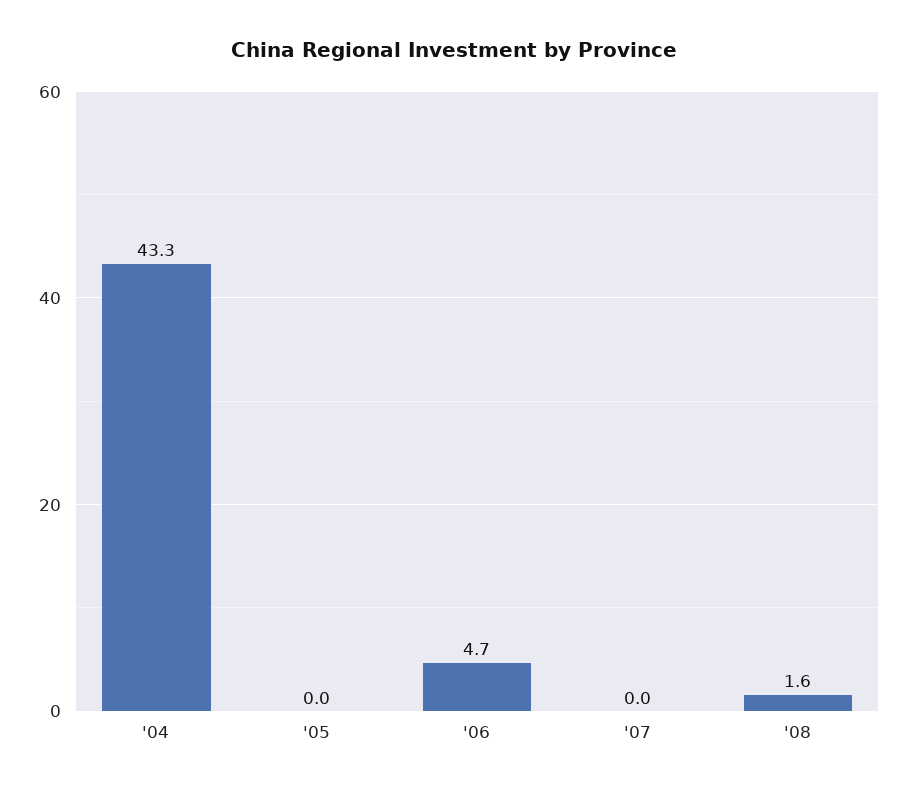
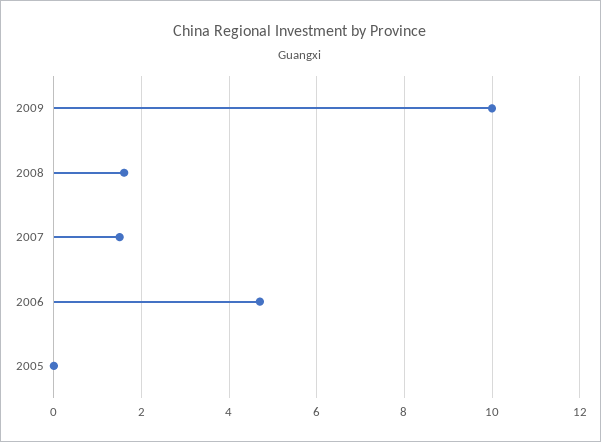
'04: 43.3 -> none
'07: 0 -> 1.5
2009: none -> 10

